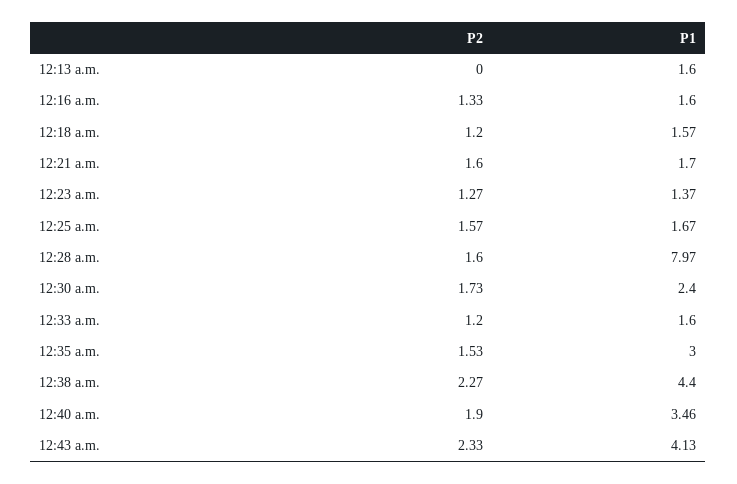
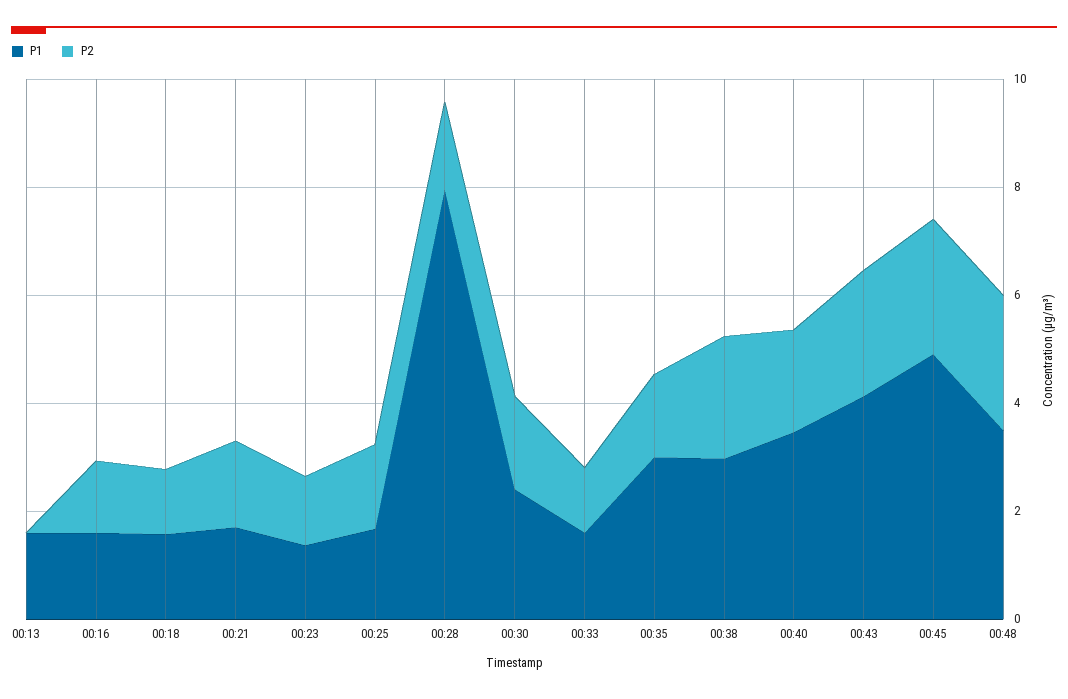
P1, 12:38 a.m.: 4.4 -> 3
P1, 00:45: none -> 5
P2, 00:45: none -> 2.5
P1, 00:48: none -> 3.5
P2, 00:48: none -> 2.5

